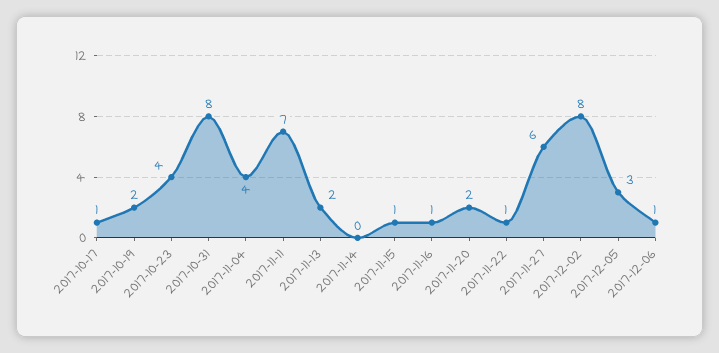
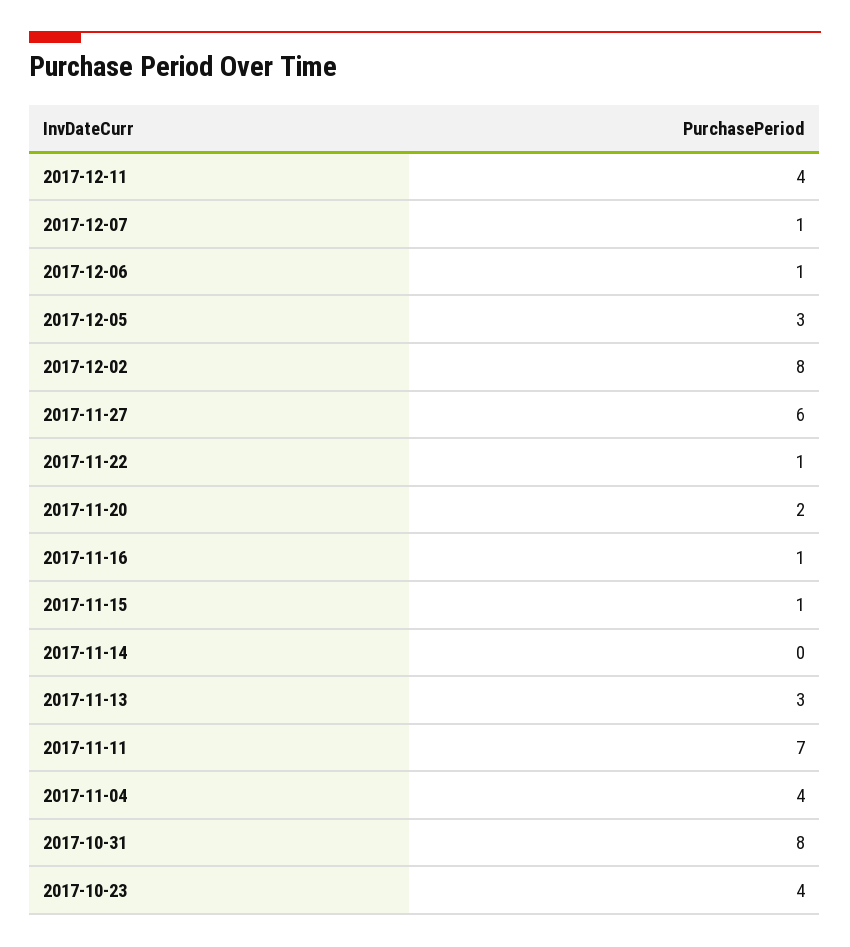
2017-10-17: 1 -> none
2017-10-19: 2 -> none
2017-11-13: 2 -> 3
2017-12-11: none -> 4
2017-12-07: none -> 1

